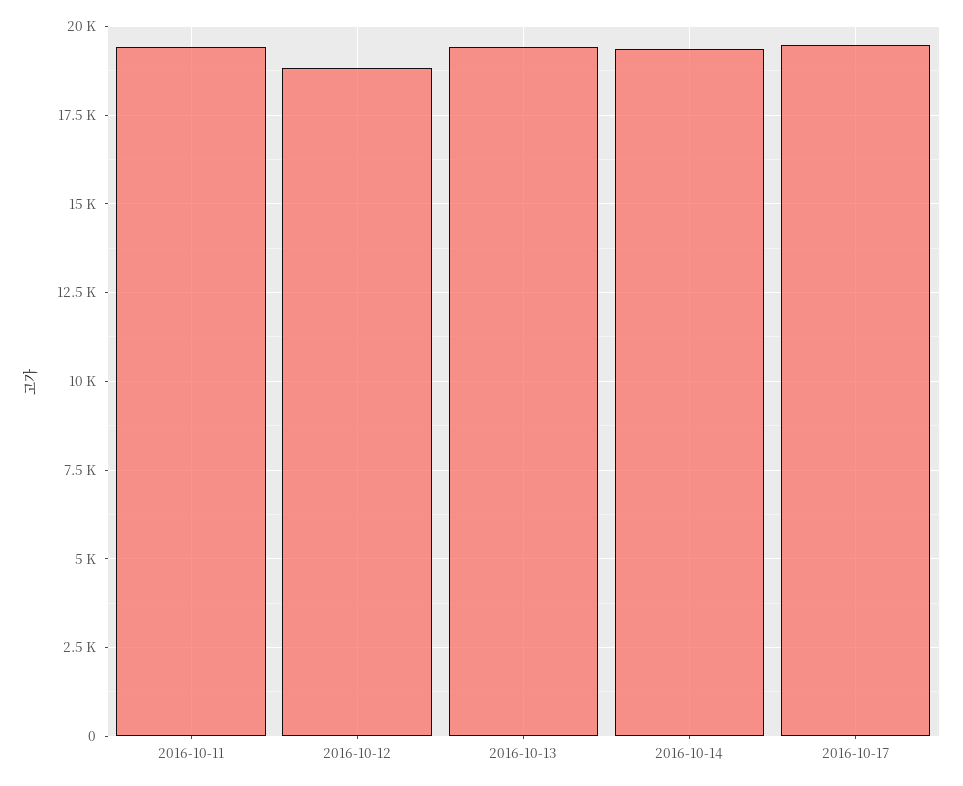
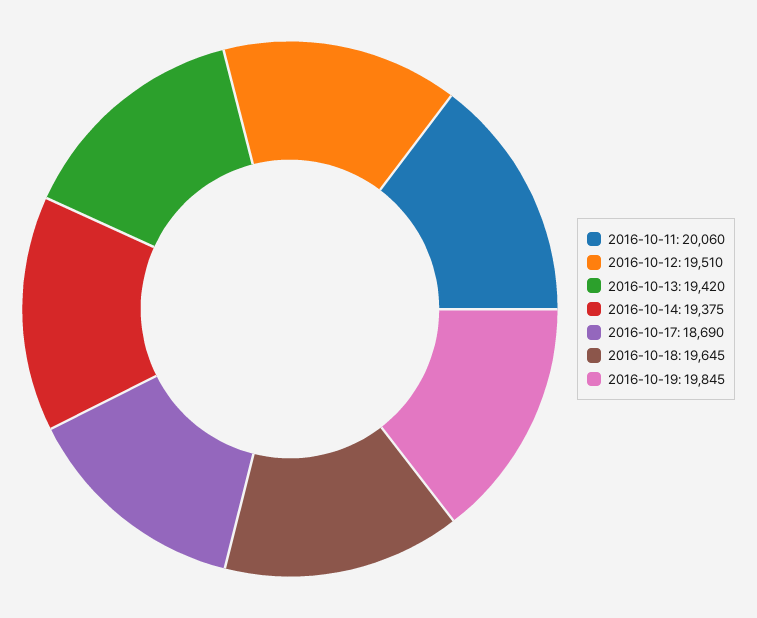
2016-10-11: 19500 -> 20060
2016-10-12: 18750 -> 19510
2016-10-17: 19500 -> 18690
2016-10-18: none -> 19645
2016-10-19: none -> 19845

